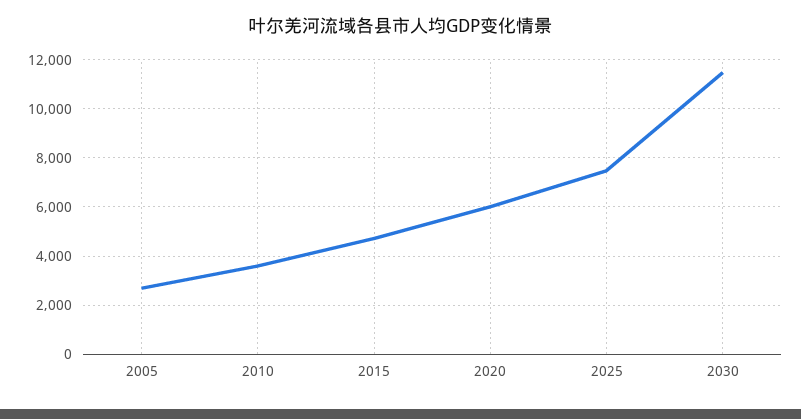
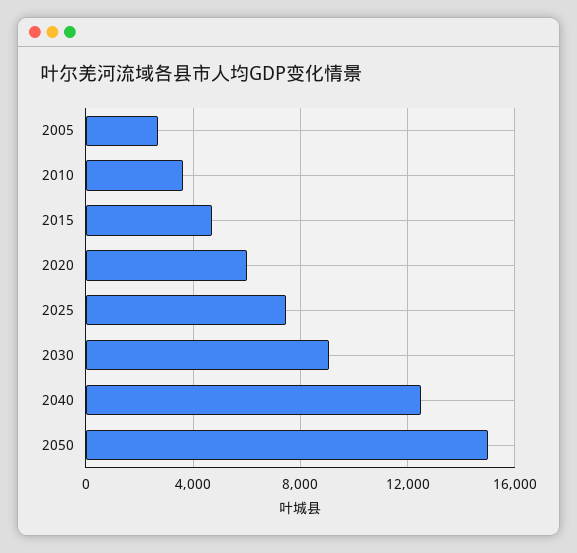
2030: 11500 -> 9000
2040: none -> 12500
2050: none -> 15000

